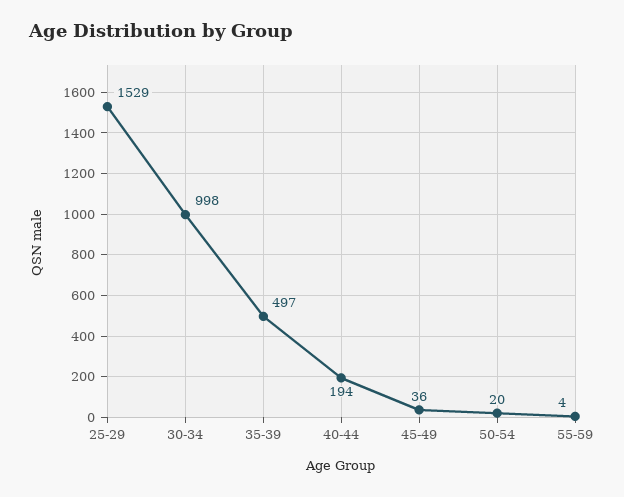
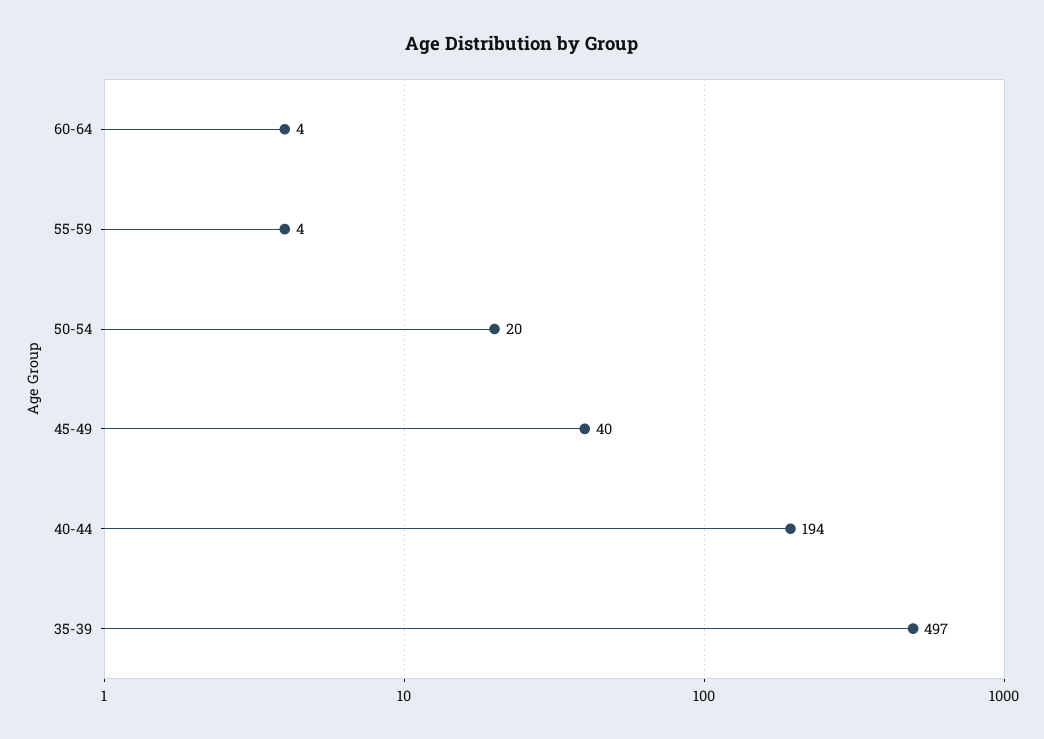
25-29: 1529 -> none
30-34: 998 -> none
45-49: 36 -> 40
60-64: none -> 4

